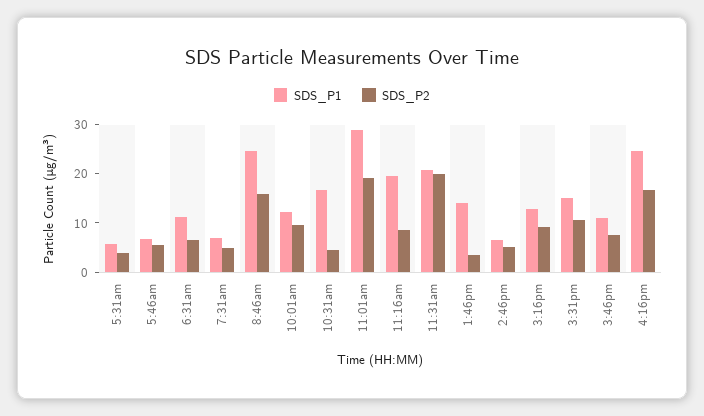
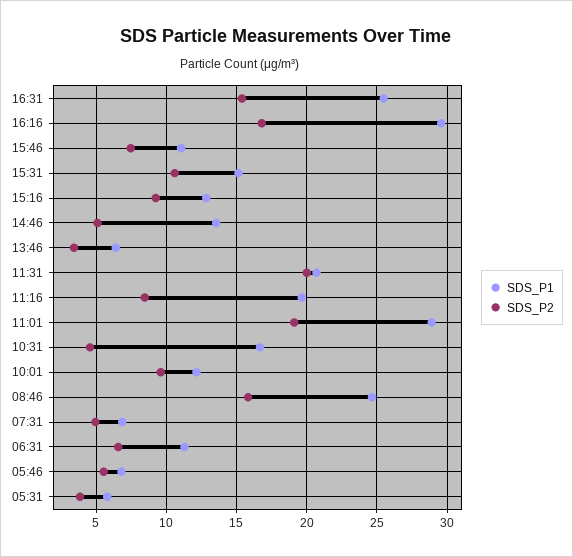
SDS_P1, 1:46pm: 14 -> 6.5
SDS_P1, 2:46pm: 6 -> 13.5
SDS_P1, 4:16pm: 24 -> 29.5
SDS_P1, 16:31: none -> 25.5
SDS_P2, 16:31: none -> 15.5

